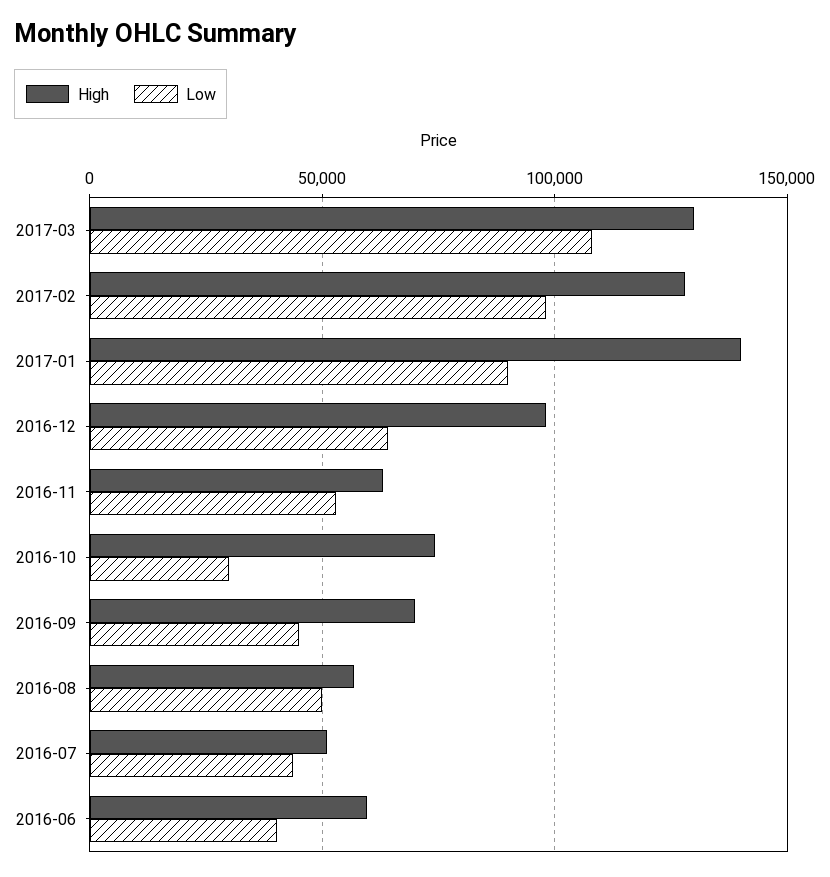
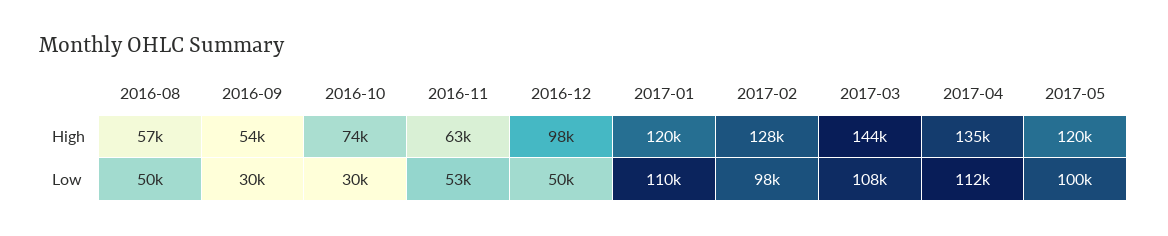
High, 2017-03: 130000 -> 144000
High, 2017-01: 140000 -> 120000
Low, 2017-01: 90000 -> 110000
Low, 2016-12: 65000 -> 50000
High, 2016-09: 70000 -> 54000
Low, 2016-09: 45000 -> 30000
High, 2016-07: 50000 -> none
Low, 2016-07: 45000 -> none
High, 2016-06: 60000 -> none
Low, 2016-06: 40000 -> none
High, 2017-04: none -> 135000
High, 2017-05: none -> 120000
Low, 2017-04: none -> 112000
Low, 2017-05: none -> 100000

